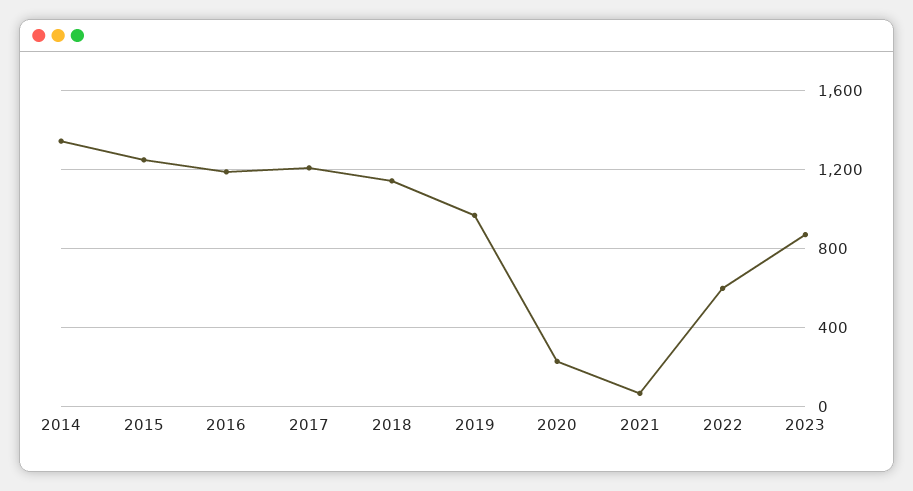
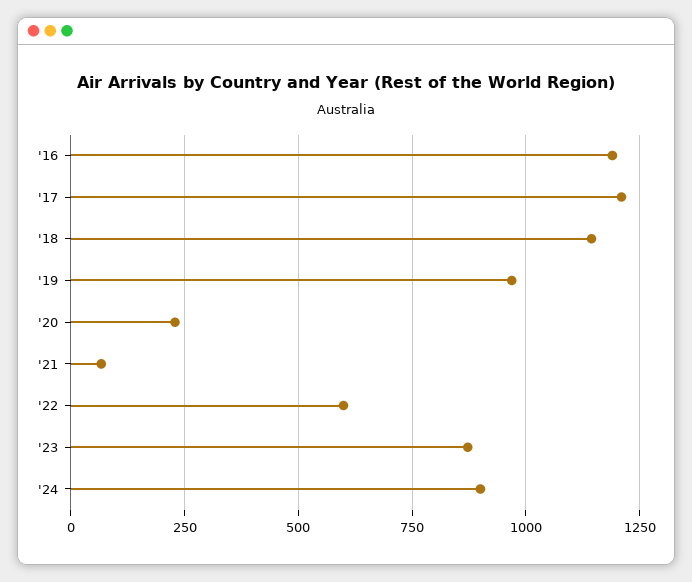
2014: 1350 -> none
2015: 1250 -> none
'24: none -> 900

